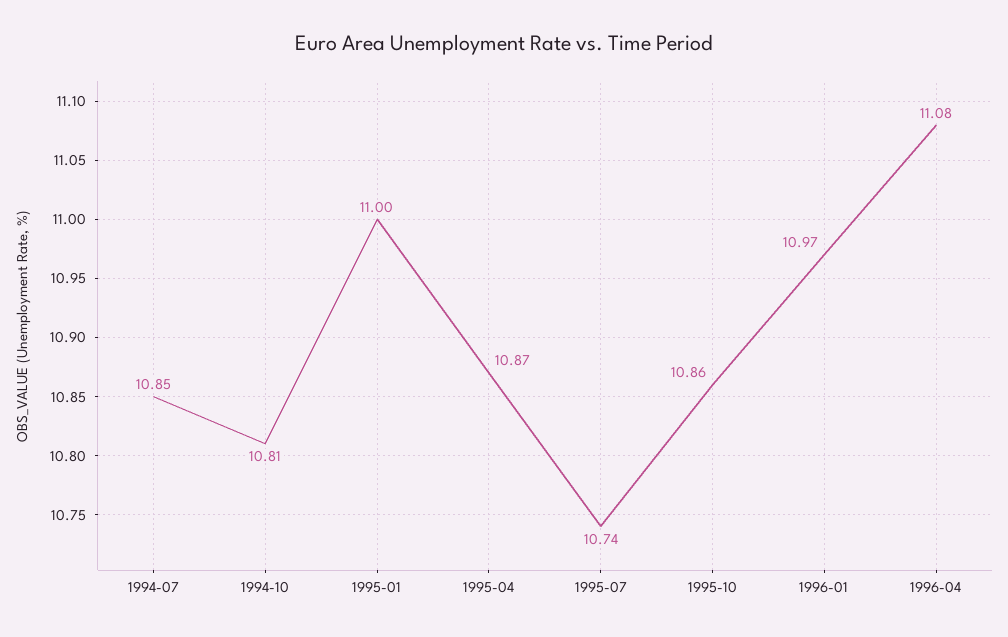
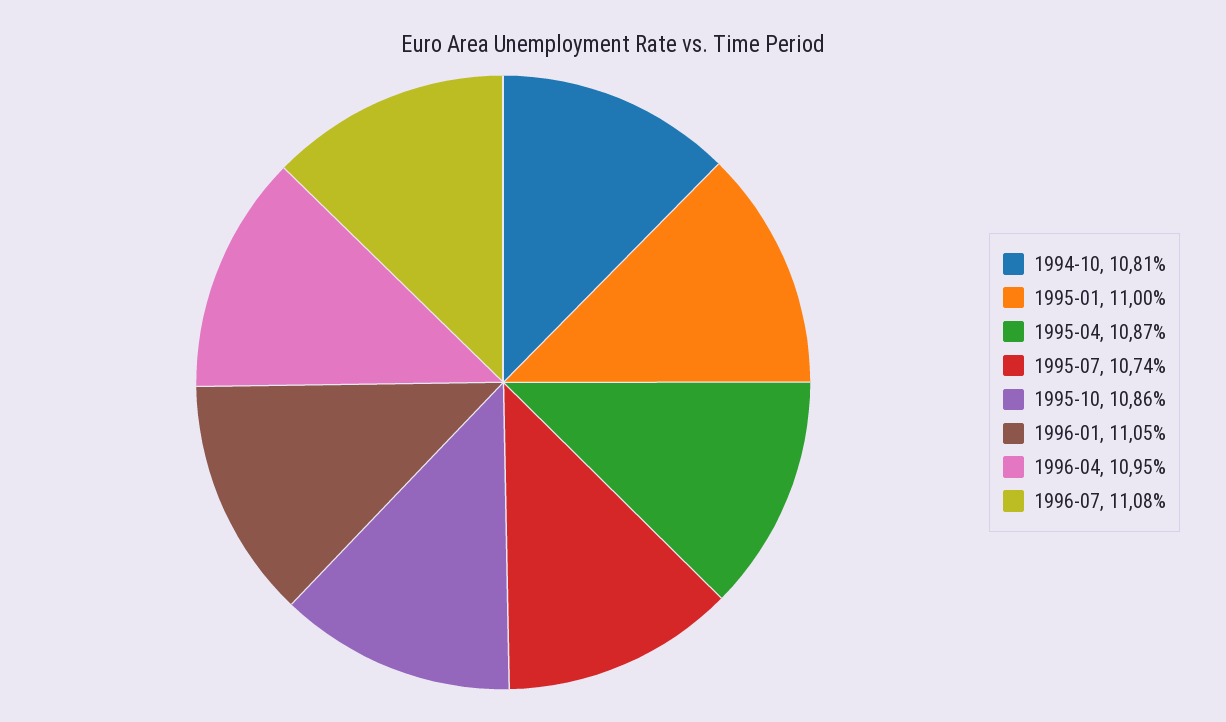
1994-07: 10.85 -> none
1996-01: 10.97 -> 11.05
1996-04: 11.08 -> 10.95
1996-07: none -> 11.08

